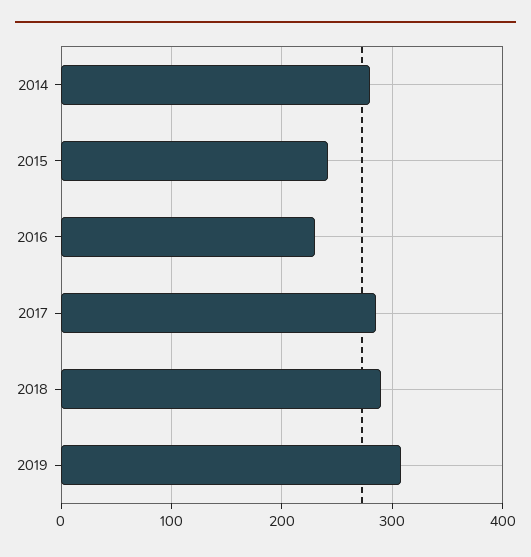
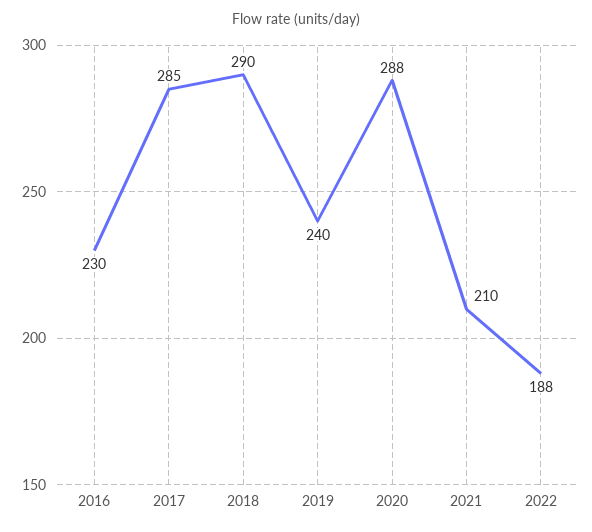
2014: 280 -> none
2015: 240 -> none
2019: 310 -> 240
2020: none -> 288
2021: none -> 210
2022: none -> 188

